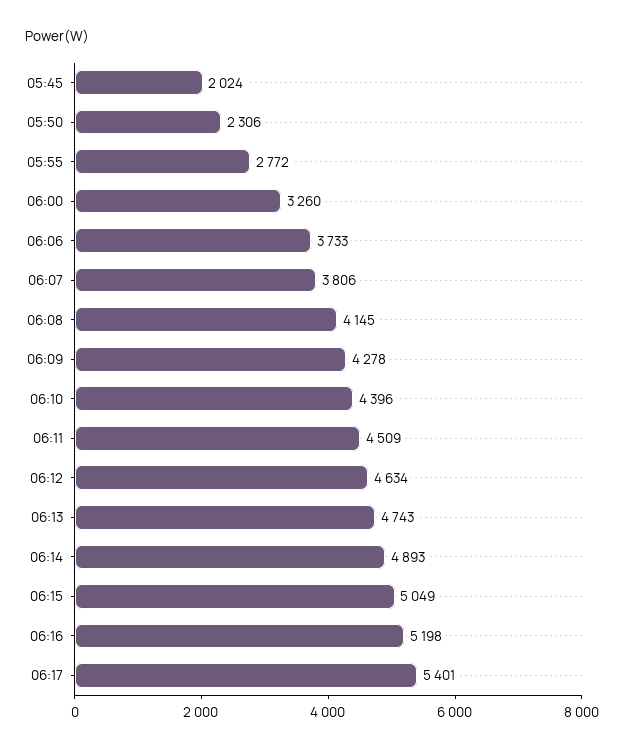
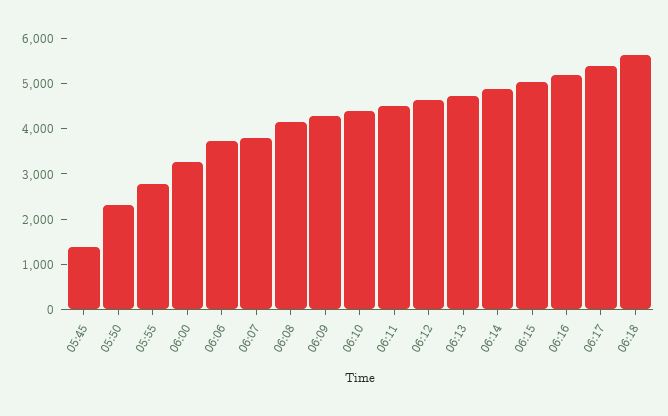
05:45: 2024 -> 1400
06:18: none -> 5600

